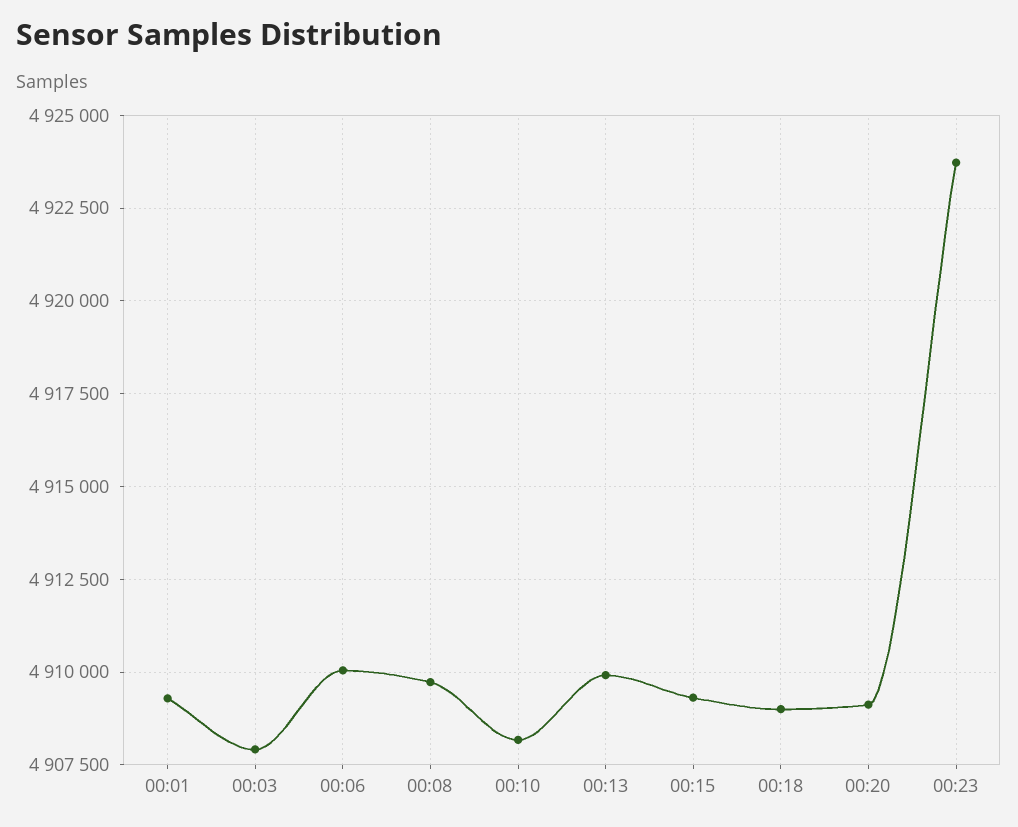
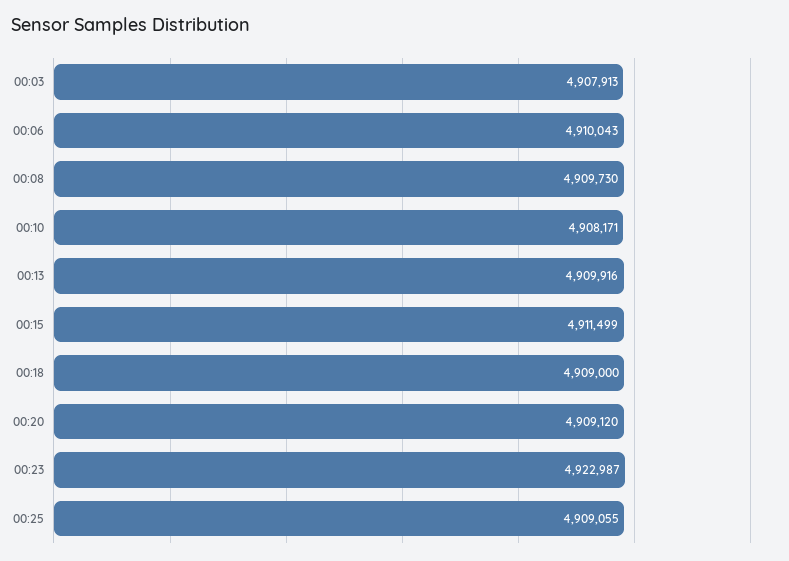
00:01: 4909250 -> none
00:15: 4909250 -> 4911499
00:23: 4923750 -> 4922987
00:25: none -> 4909055

